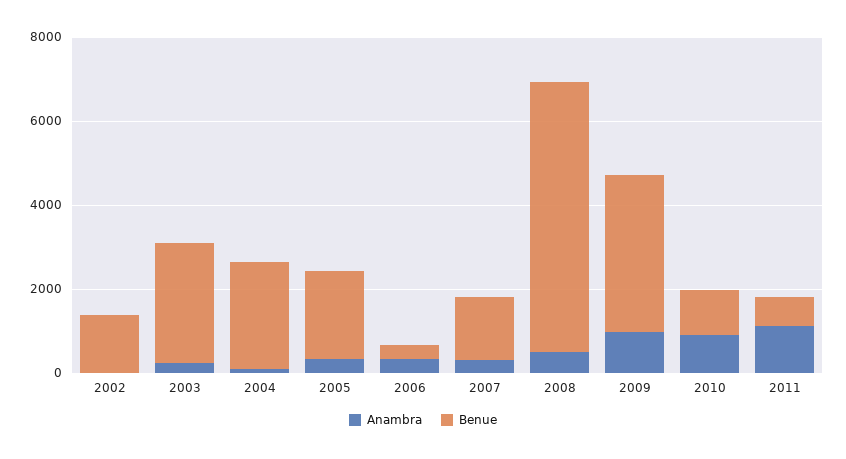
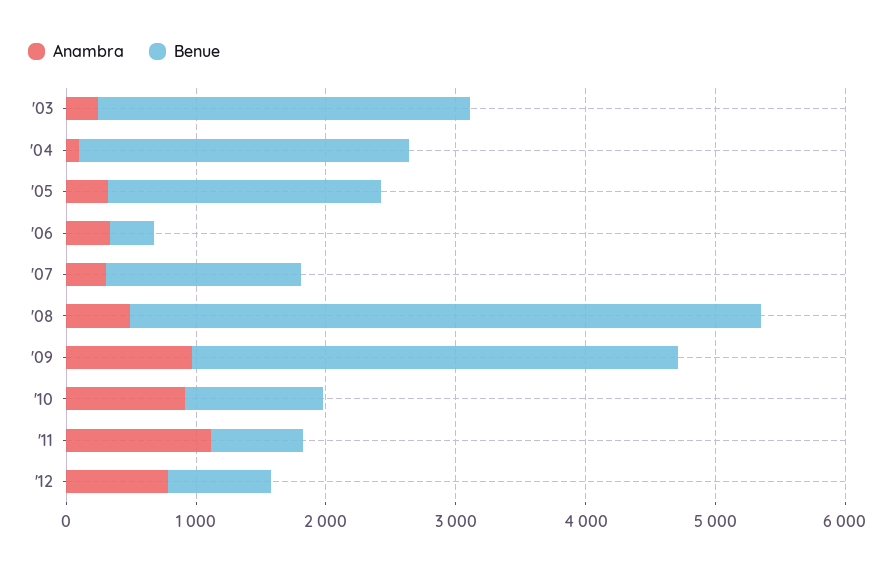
Anambra, 2002: 0 -> none
Benue, 2002: 1500 -> none
Benue, 2008: 6500 -> 4800
Anambra, '12: none -> 800
Benue, '12: none -> 800

